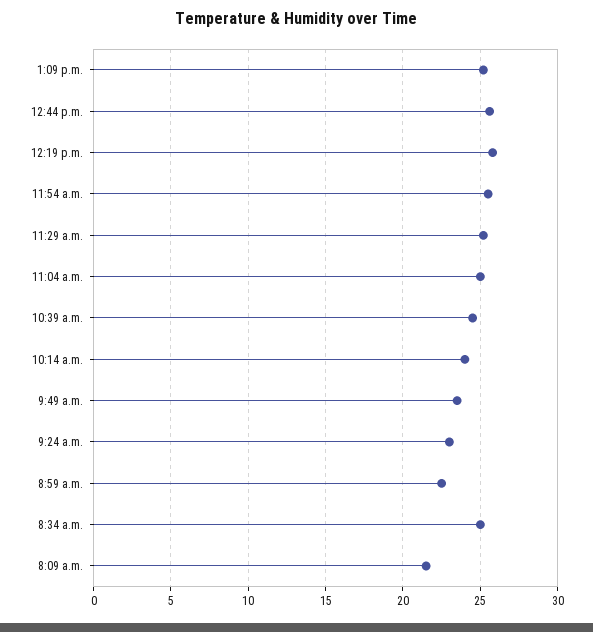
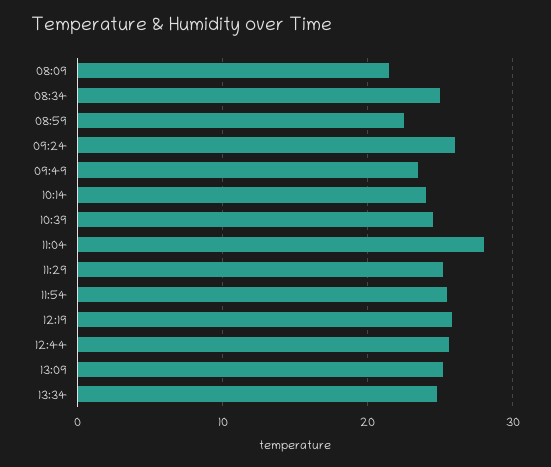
11:04 a.m.: 25 -> 28
9:24 a.m.: 23 -> 26
13:34: none -> 25

